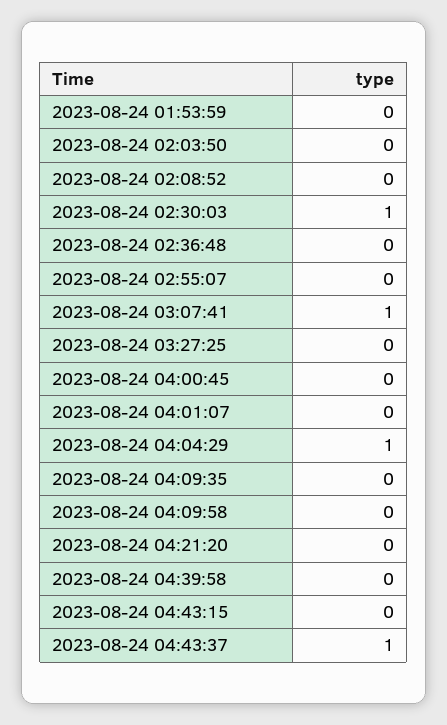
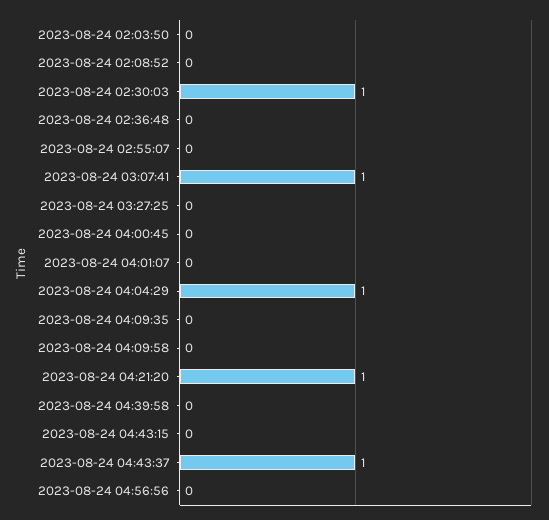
2023-08-24 01:53:59: 0 -> none
2023-08-24 04:21:20: 0 -> 1
2023-08-24 04:56:56: none -> 0

